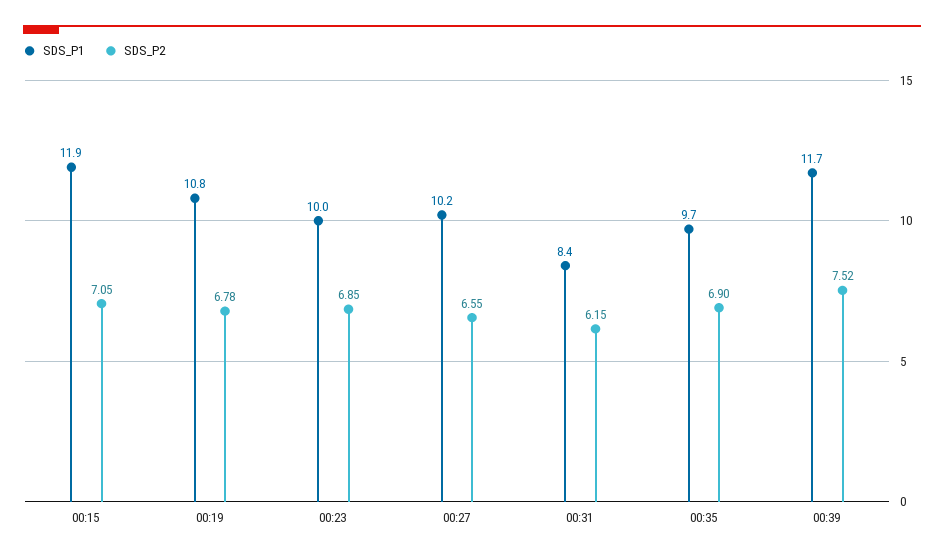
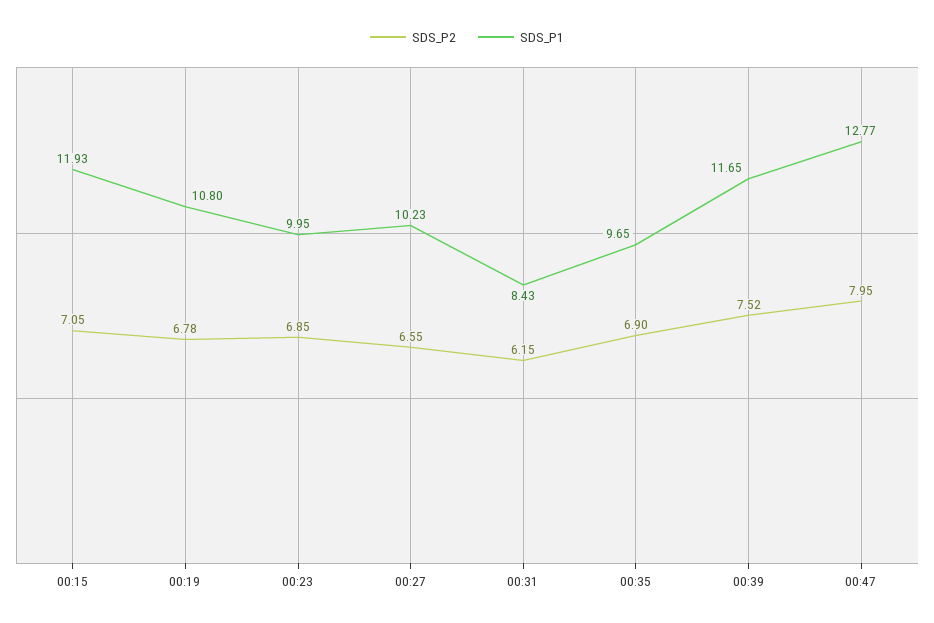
SDS_P2, 00:47: none -> 7.95
SDS_P1, 00:47: none -> 12.77

